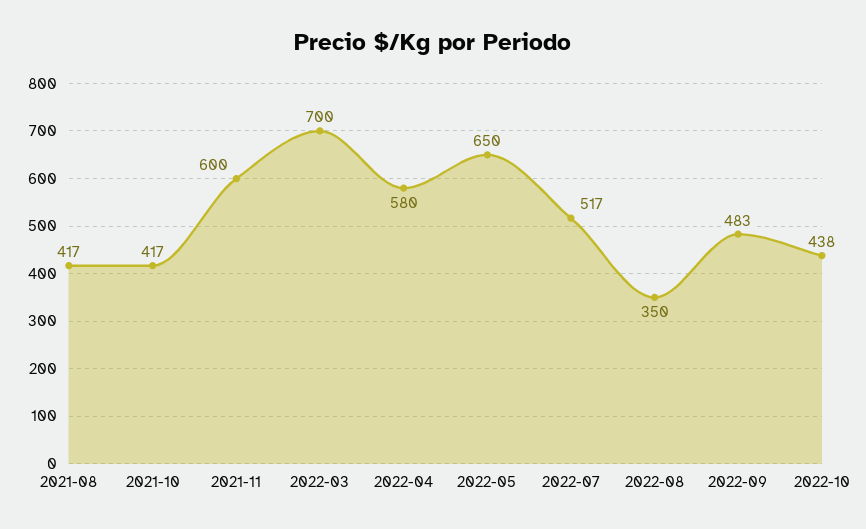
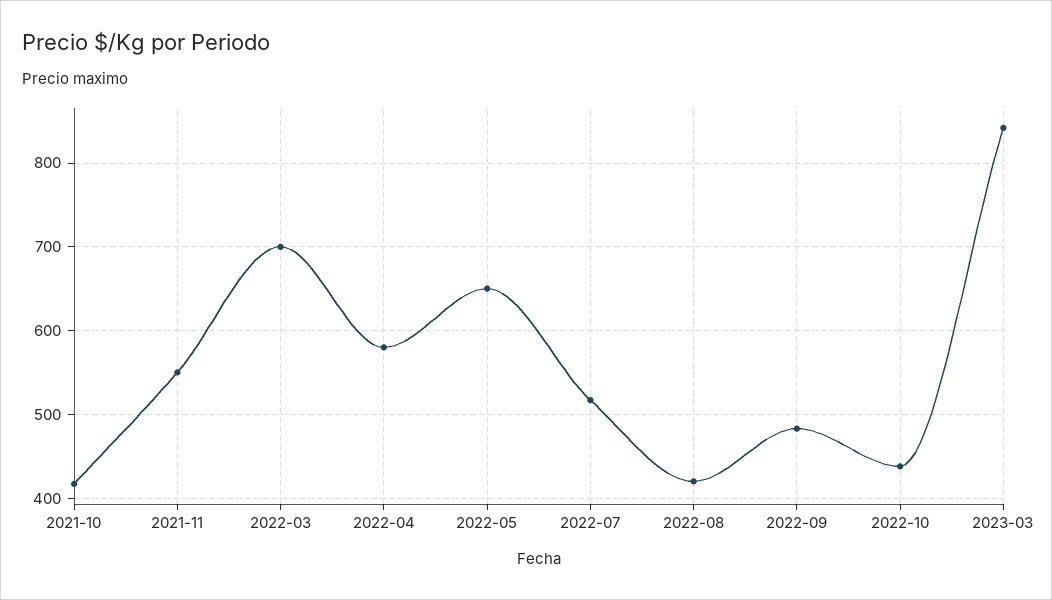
2021-08: 417 -> none
2021-11: 600 -> 550
2022-08: 350 -> 420
2023-03: none -> 840

